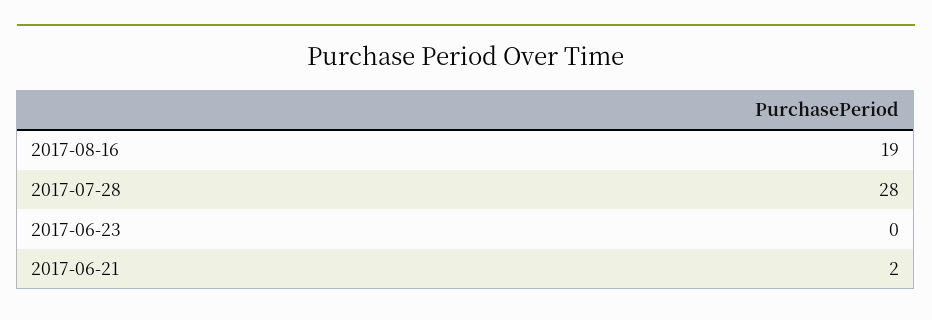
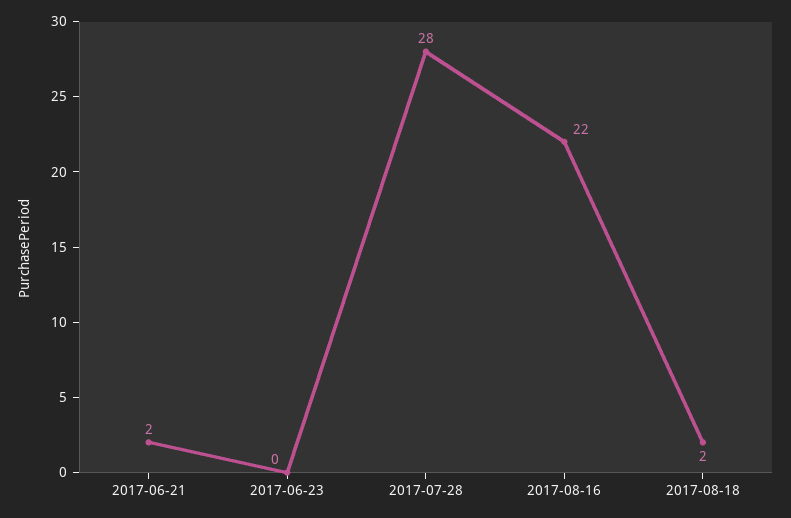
2017-08-16: 19 -> 22
2017-08-18: none -> 2

